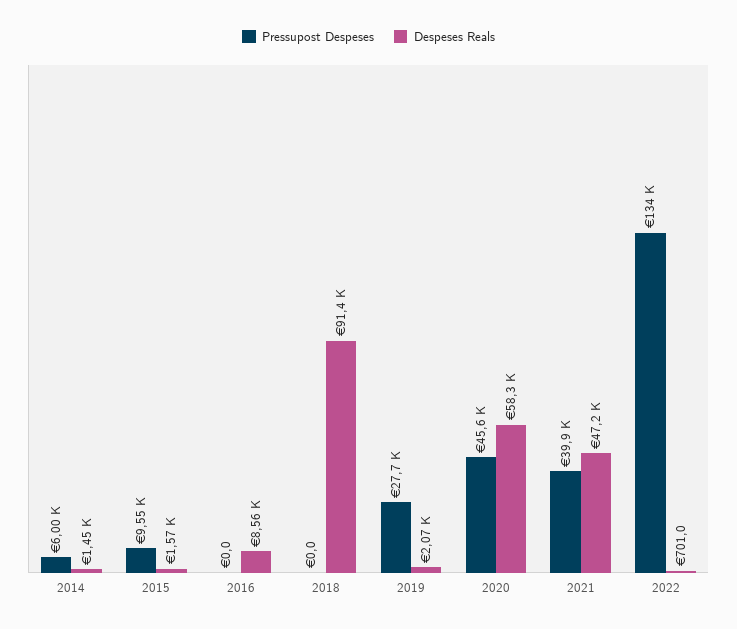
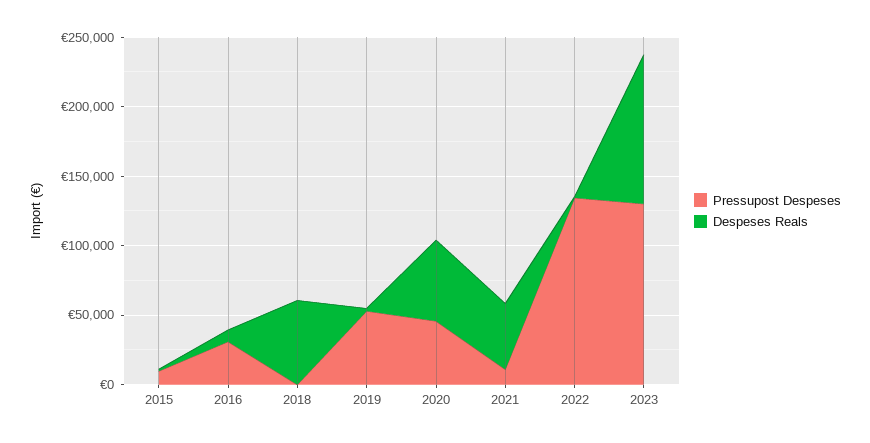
Pressupost Despeses, 2014: 6000 -> none
Despeses Reals, 2014: 1450 -> none
Pressupost Despeses, 2016: 0 -> 30000
Despeses Reals, 2018: 91400 -> 60000
Pressupost Despeses, 2019: 27700 -> 50000
Pressupost Despeses, 2021: 39900 -> 10000
Pressupost Despeses, 2023: none -> 130000
Despeses Reals, 2023: none -> 110000

